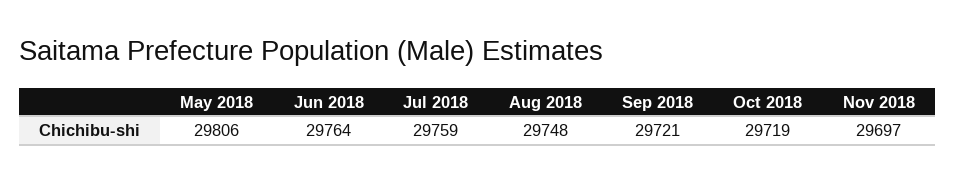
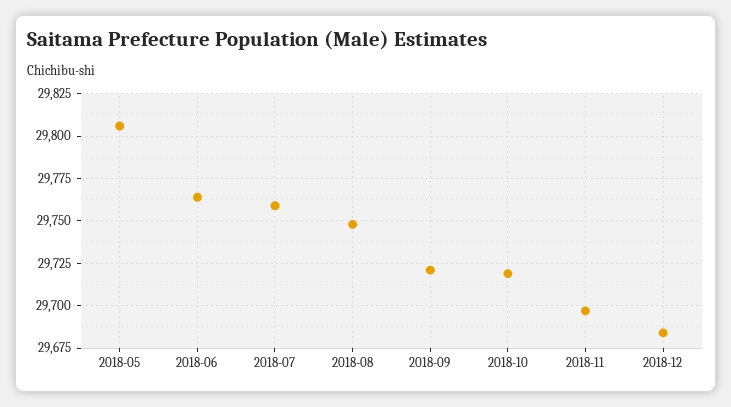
2018-12: none -> 29685

